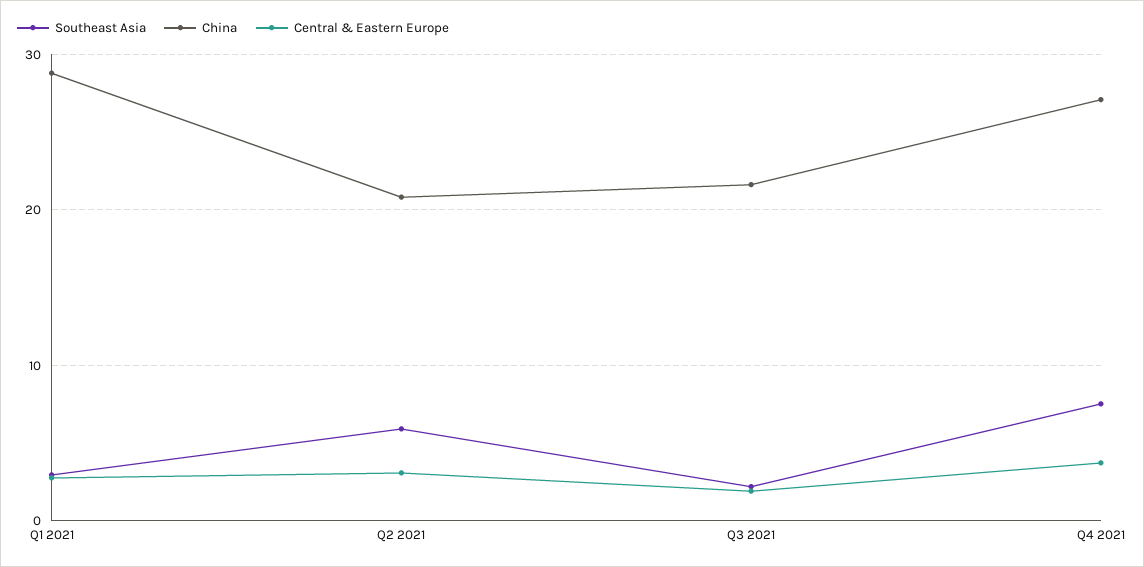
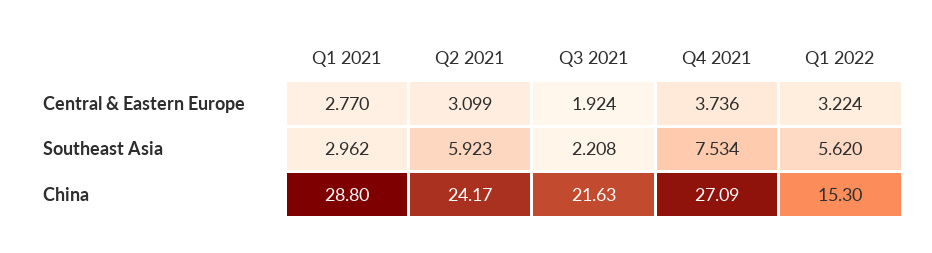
China, Q2 2021: 21 -> 24.17
Central & Eastern Europe, Q1 2022: none -> 3.224
Southeast Asia, Q1 2022: none -> 5.62
China, Q1 2022: none -> 15.3

